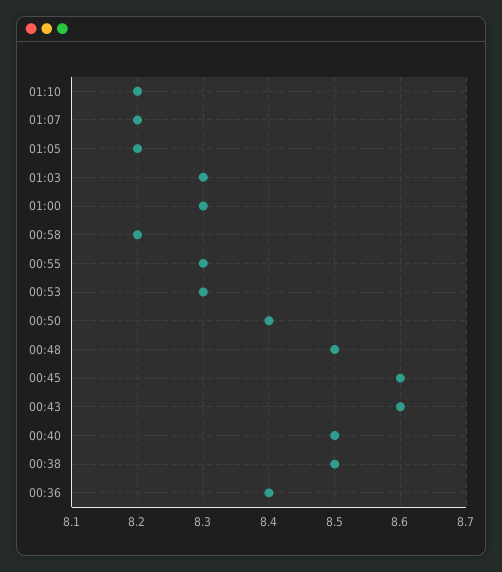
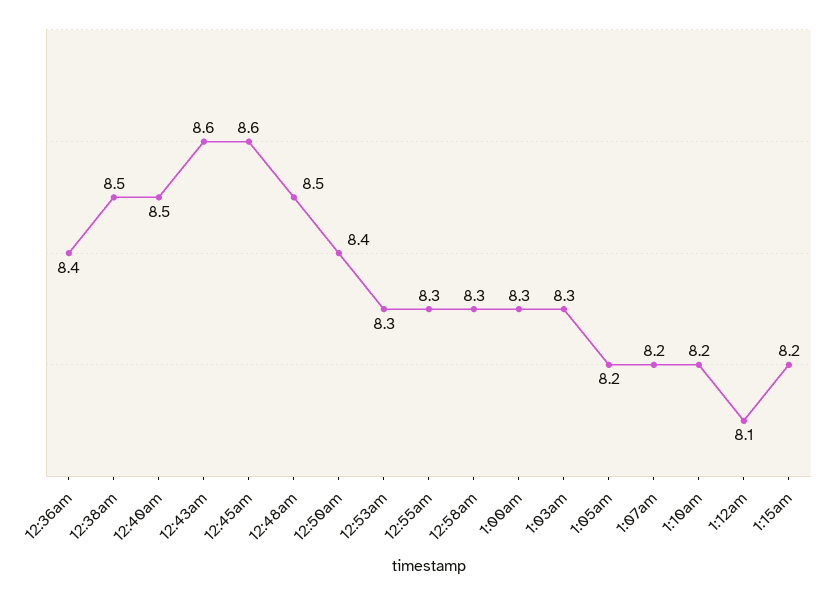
00:58: 8.2 -> 8.3
1:12am: none -> 8.1
1:15am: none -> 8.2

